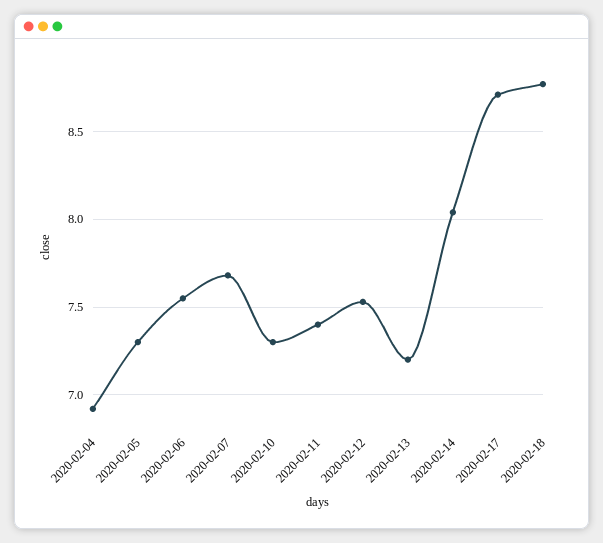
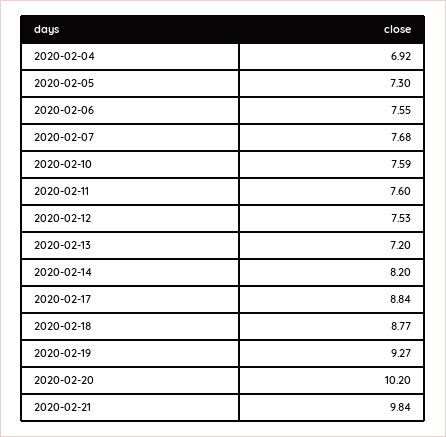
2020-02-10: 7.3 -> 7.59
2020-02-11: 7.4 -> 7.6
2020-02-14: 8.05 -> 8.2
2020-02-17: 8.7 -> 8.84
2020-02-19: none -> 9.27
2020-02-20: none -> 10.2
2020-02-21: none -> 9.84

